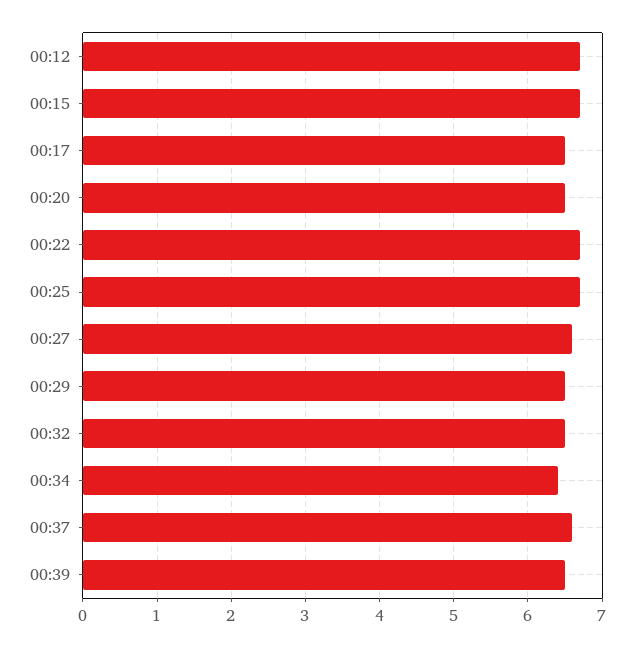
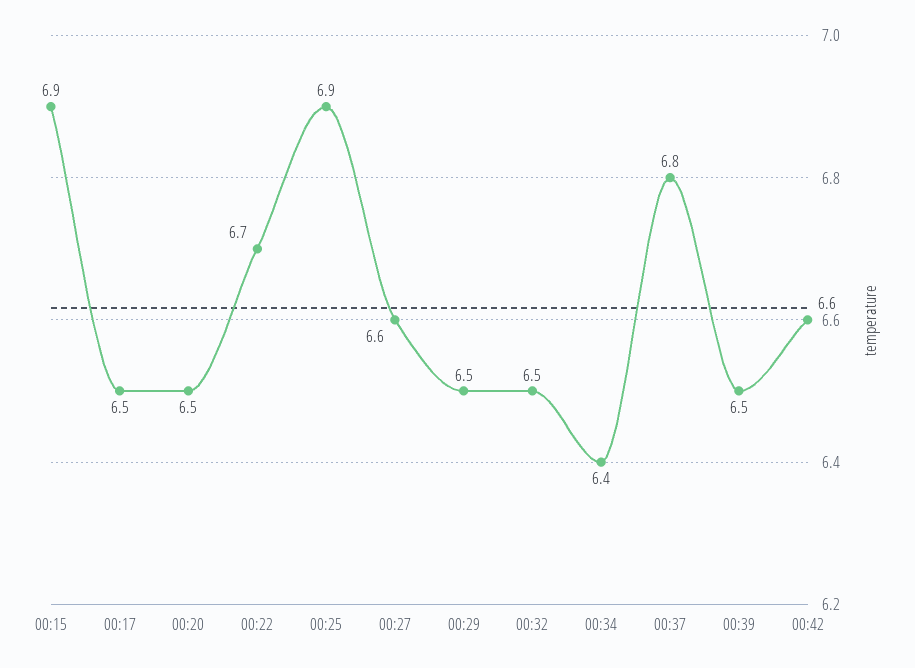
00:12: 6.7 -> none
00:15: 6.7 -> 6.9
00:25: 6.7 -> 6.9
00:37: 6.6 -> 6.8
00:42: none -> 6.6

